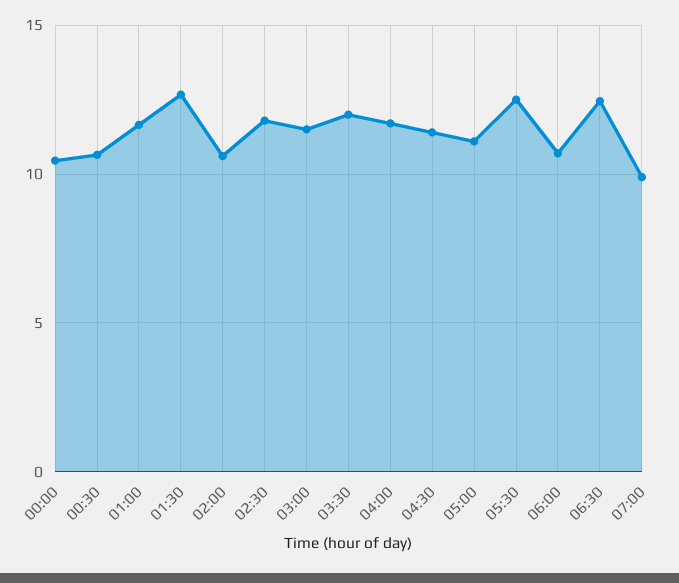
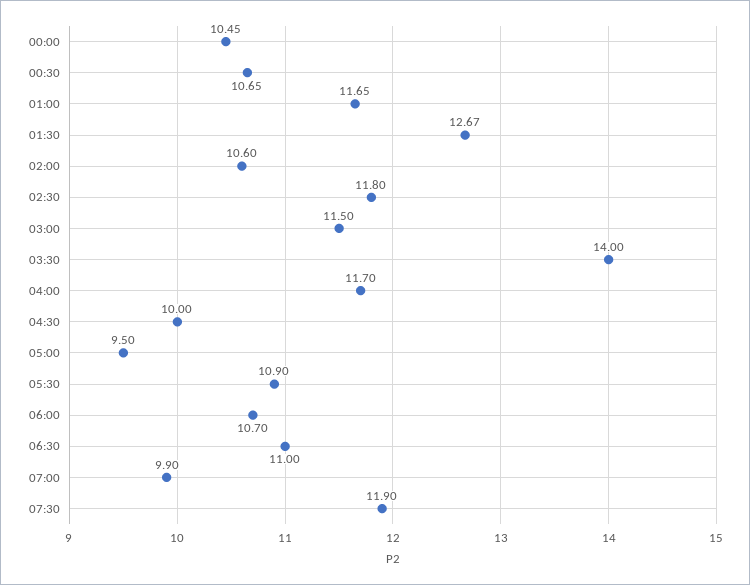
03:30: 12 -> 14
04:30: 11.5 -> 10
05:00: 11 -> 9.5
05:30: 12.5 -> 10.9
06:30: 12.5 -> 11
07:30: none -> 11.9

